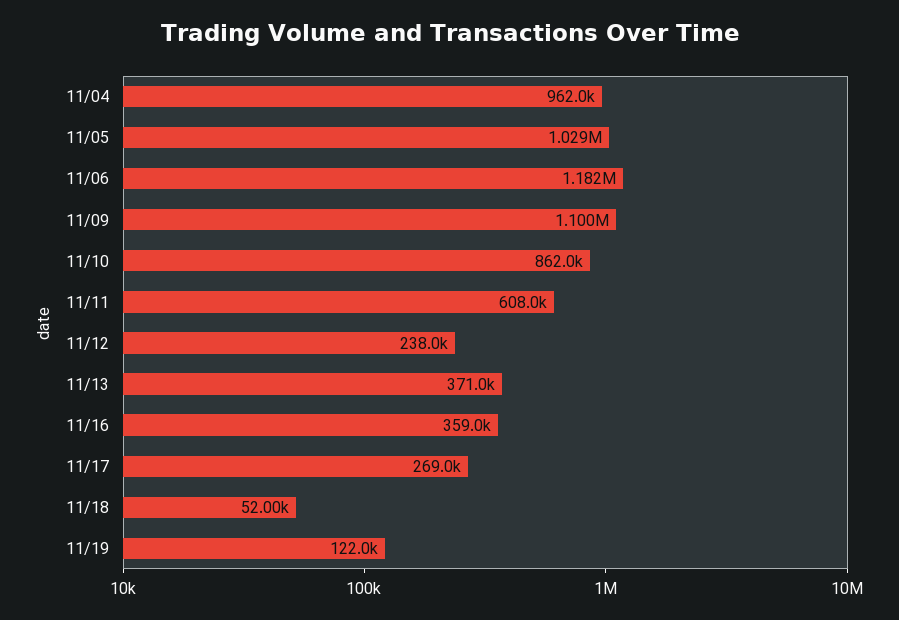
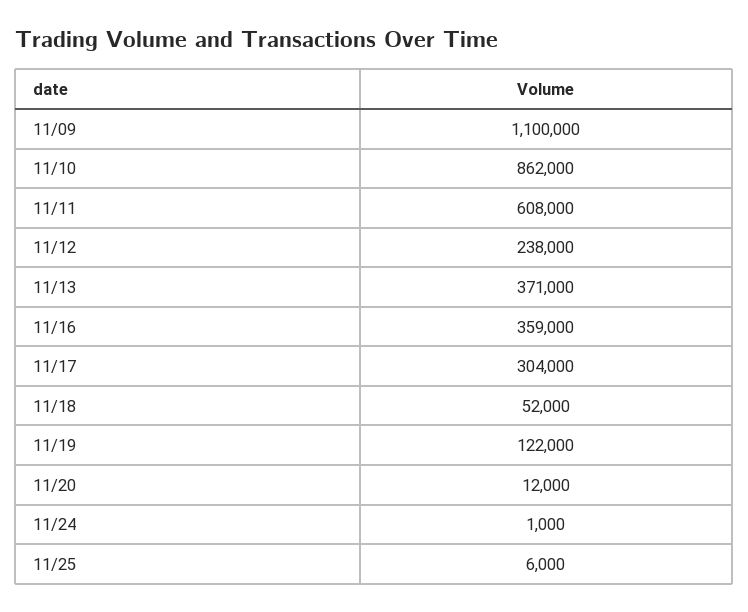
11/04: 962000 -> none
11/05: 1029000 -> none
11/06: 1182000 -> none
11/17: 269000 -> 304000
11/20: none -> 12000
11/24: none -> 1000
11/25: none -> 6000

